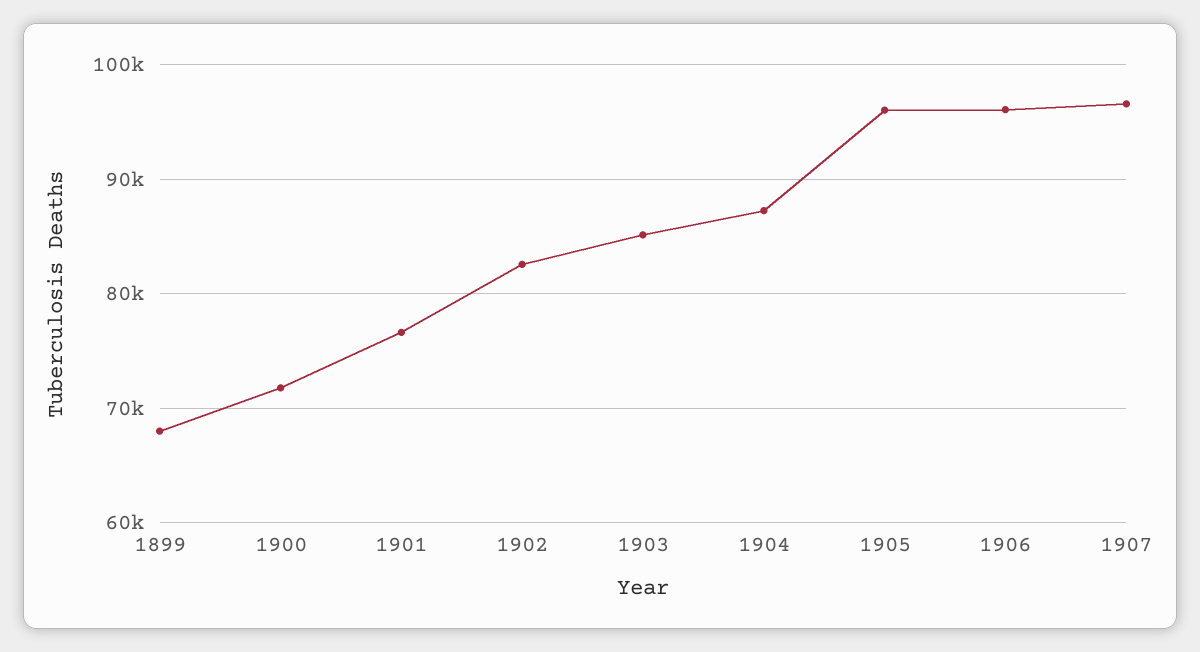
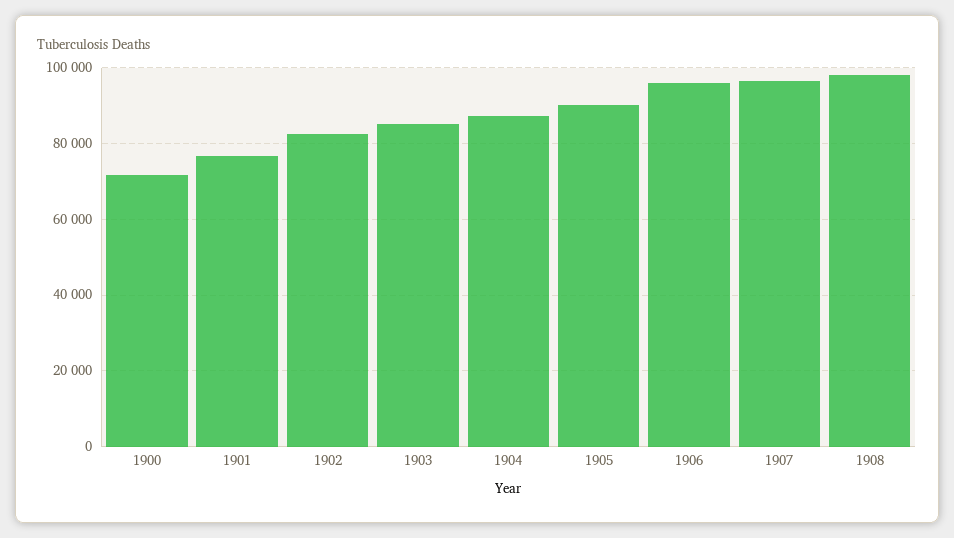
1899: 68000 -> none
1905: 96000 -> 90000
1908: none -> 98000

